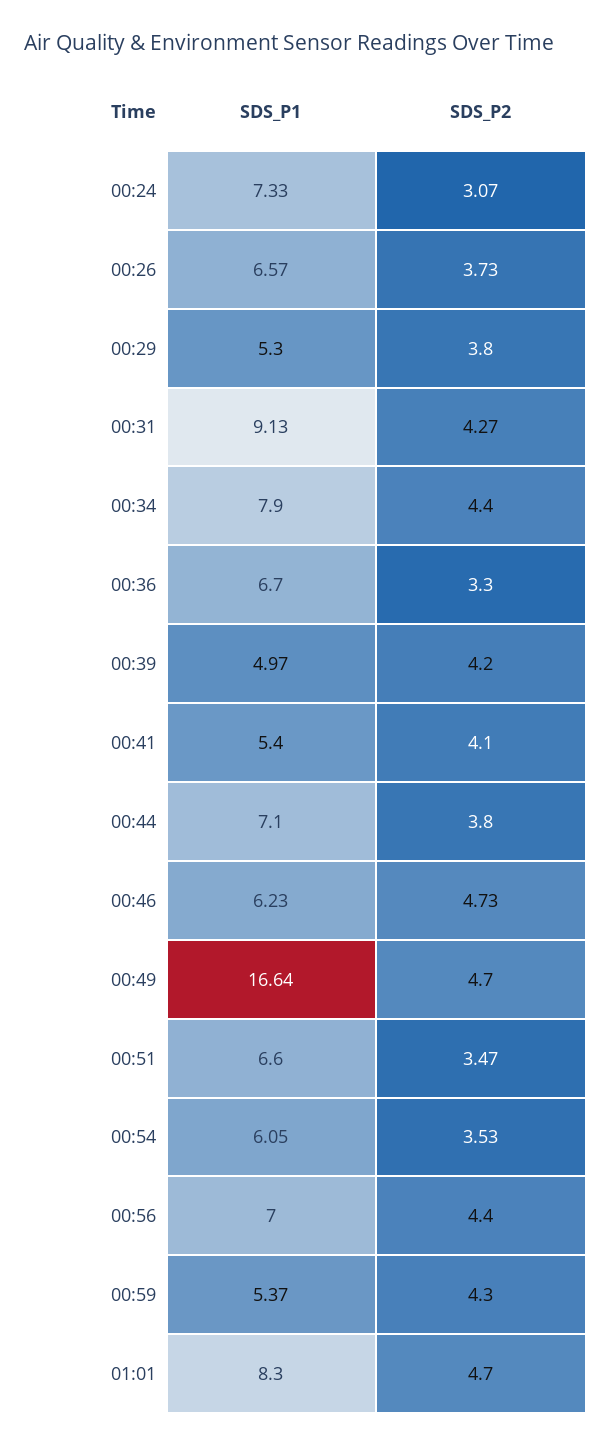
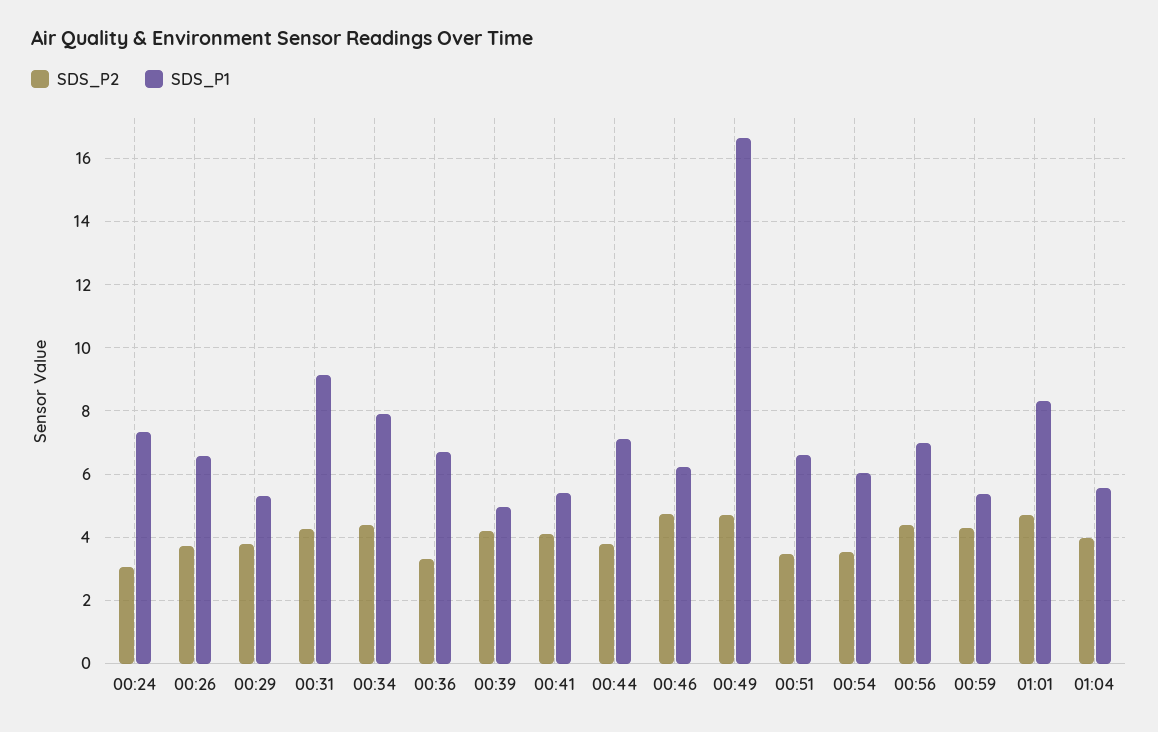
SDS_P2, 01:04: none -> 4
SDS_P1, 01:04: none -> 5.6

